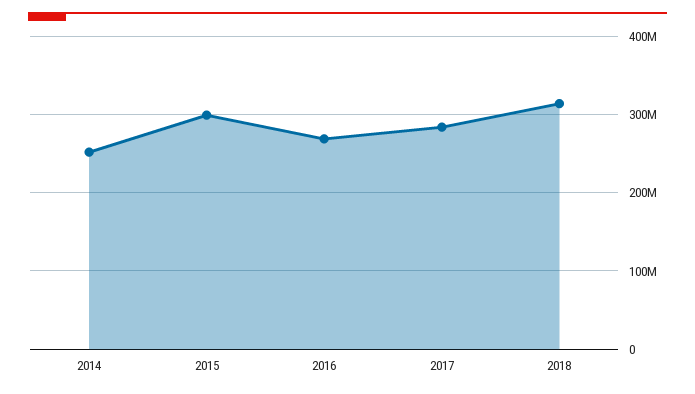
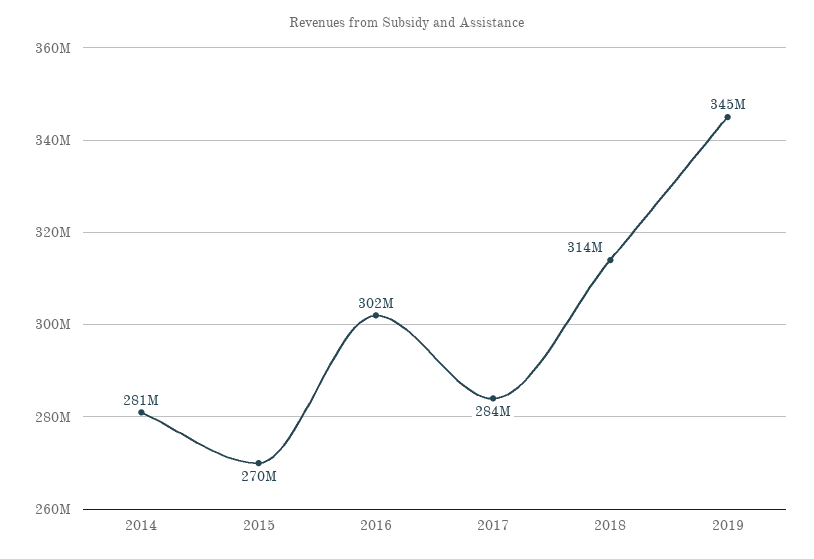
2014: 250000000 -> 281000000
2015: 300000000 -> 270000000
2016: 270000000 -> 302000000
2019: none -> 345000000

